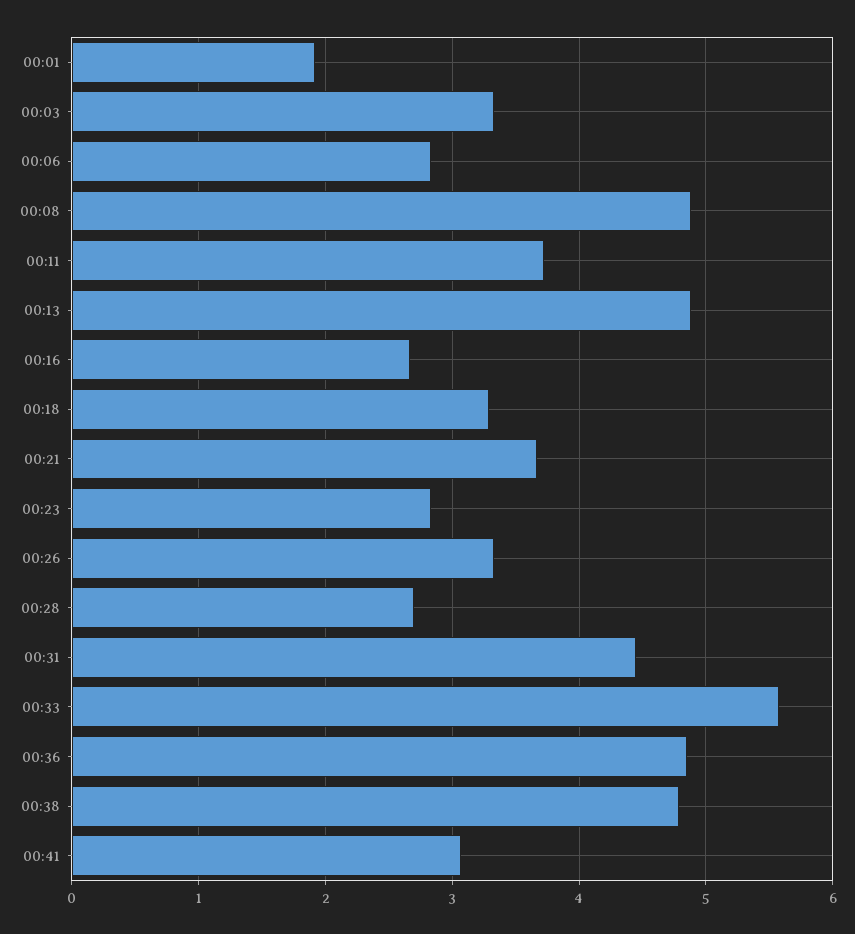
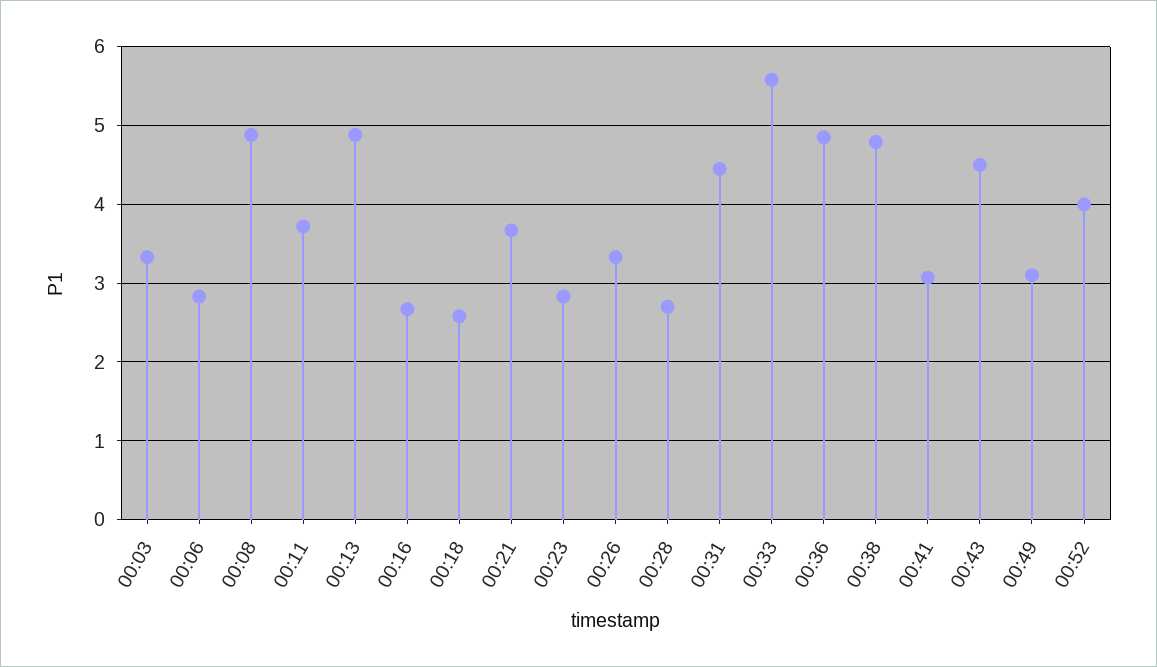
00:01: 1.9 -> none
00:18: 3.3 -> 2.6
00:43: none -> 4.5
00:49: none -> 3.1
00:52: none -> 4

